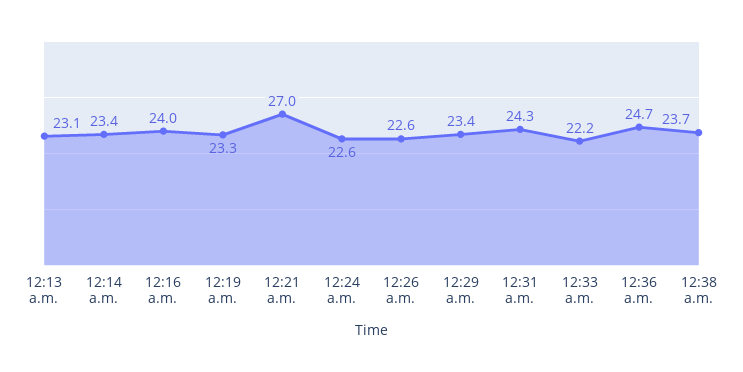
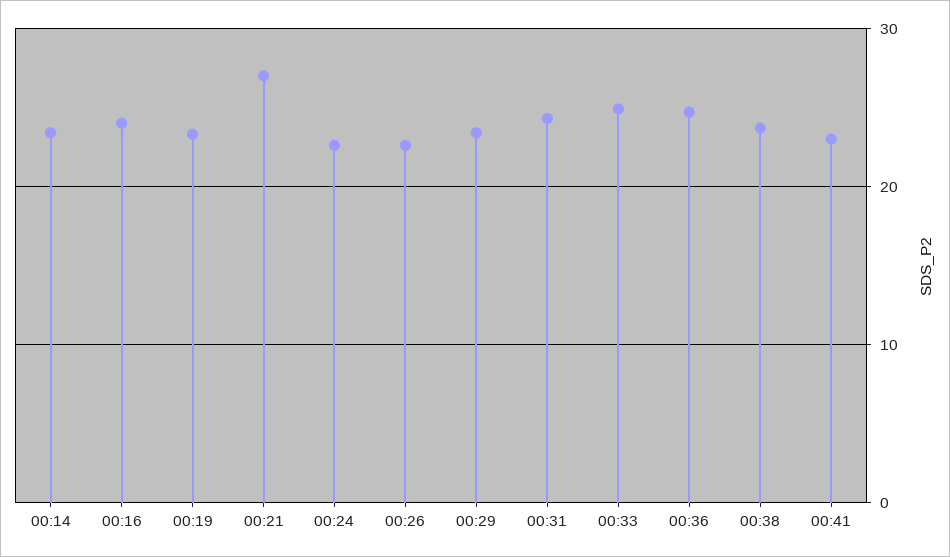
12:13 a.m.: 23.1 -> none
12:33 a.m.: 22.2 -> 25
00:41: none -> 23

